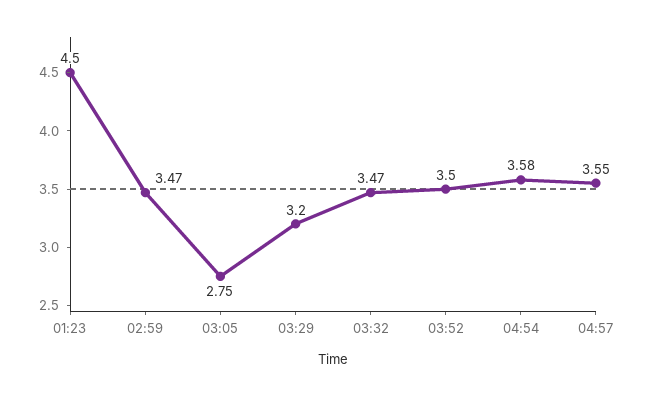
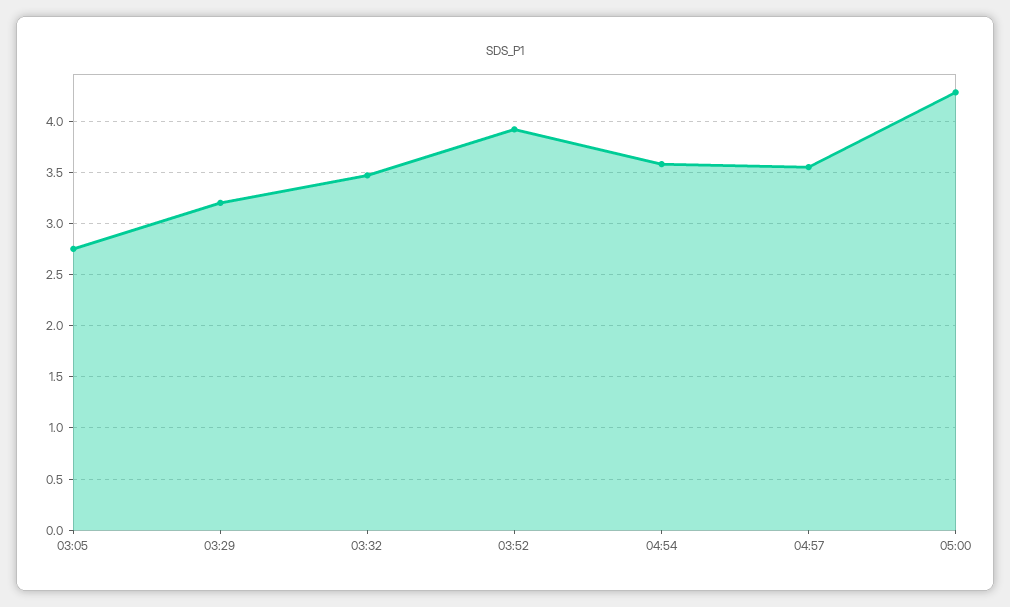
01:23: 4.5 -> none
02:59: 3.47 -> none
03:52: 3.5 -> 3.9
05:00: none -> 4.3

